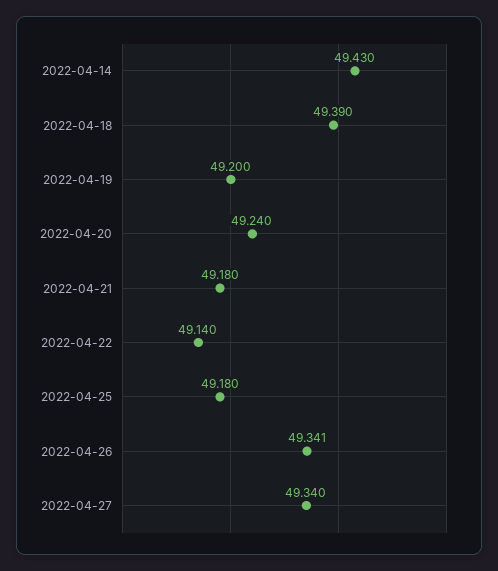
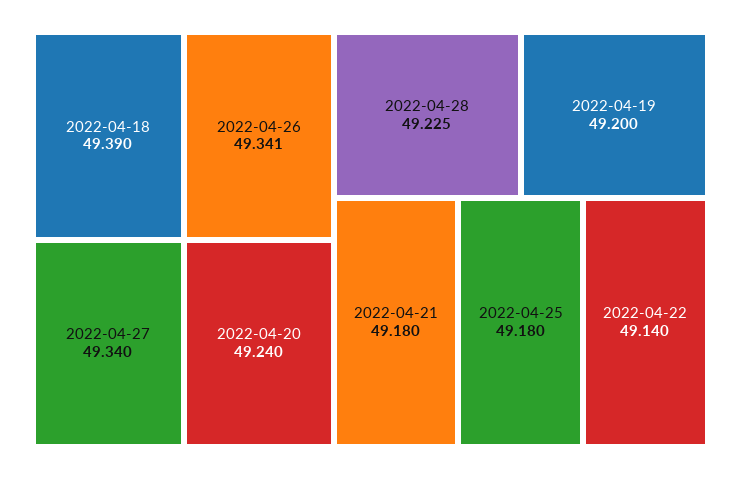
2022-04-14: 49.43 -> none
2022-04-28: none -> 49.225

